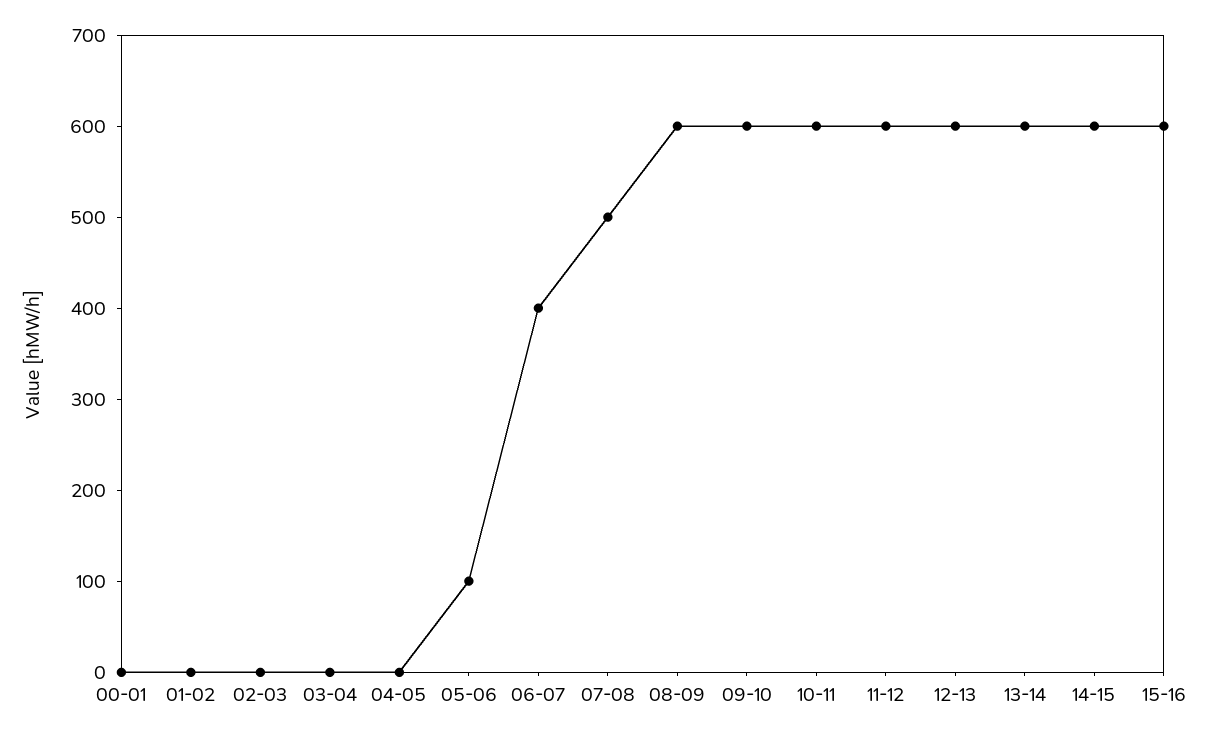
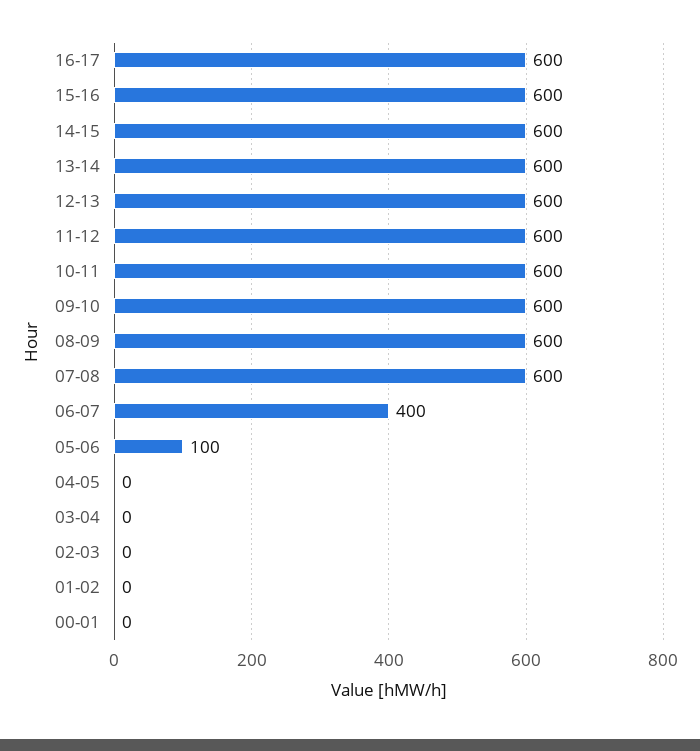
07-08: 500 -> 600
16-17: none -> 600

